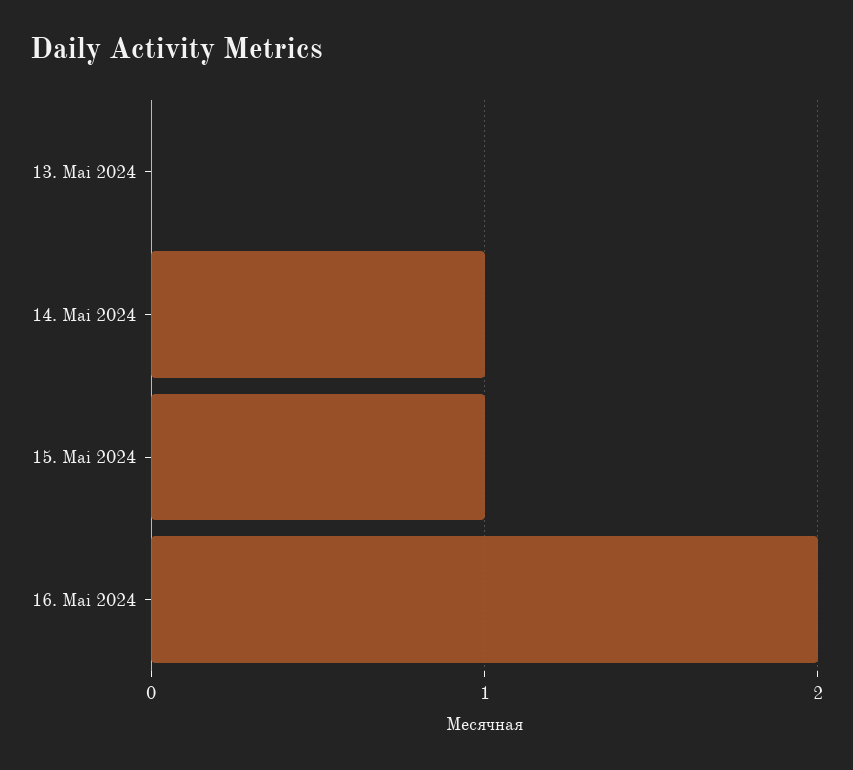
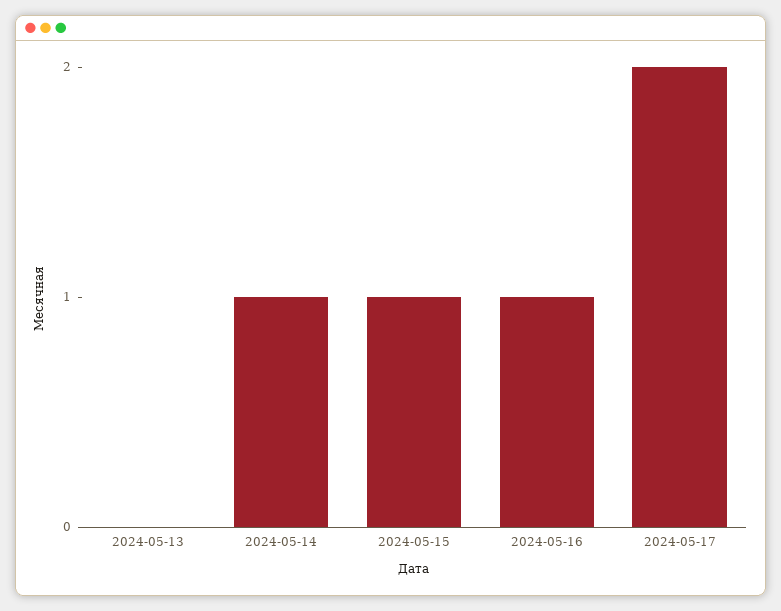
16. Mai 2024: 2 -> 1
2024-05-17: none -> 2

